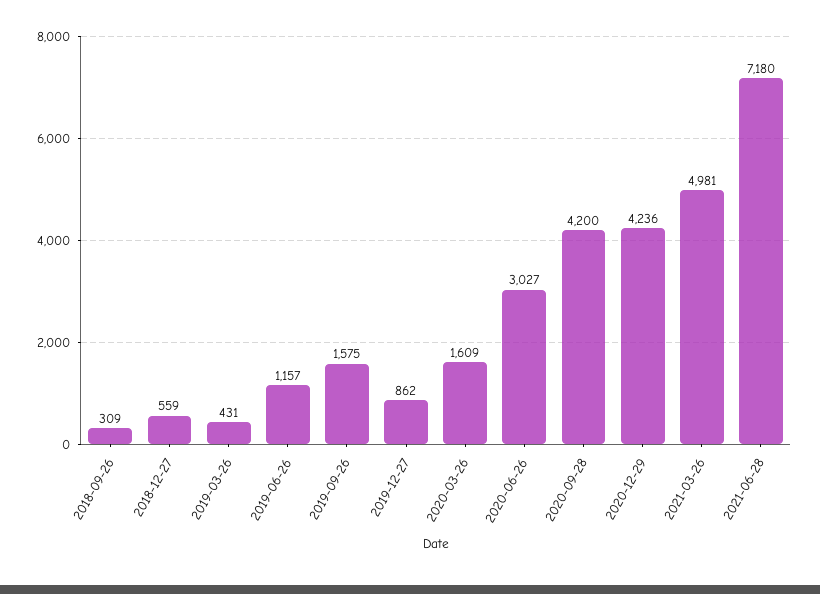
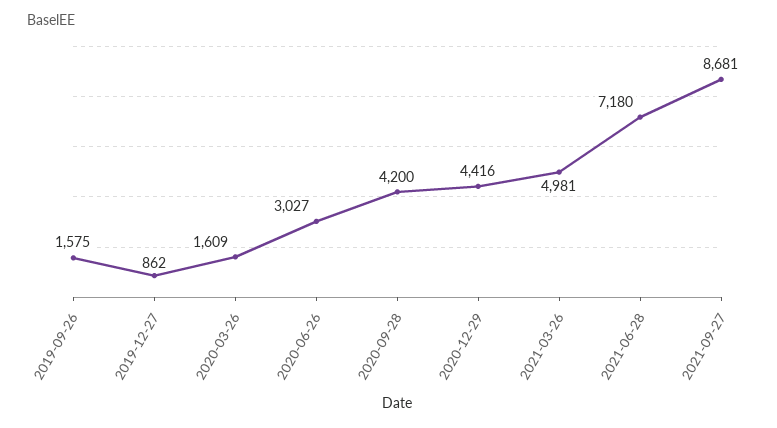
2018-09-26: 309 -> none
2018-12-27: 559 -> none
2019-03-26: 431 -> none
2019-06-26: 1157 -> none
2020-12-29: 4236 -> 4416
2021-09-27: none -> 8681

